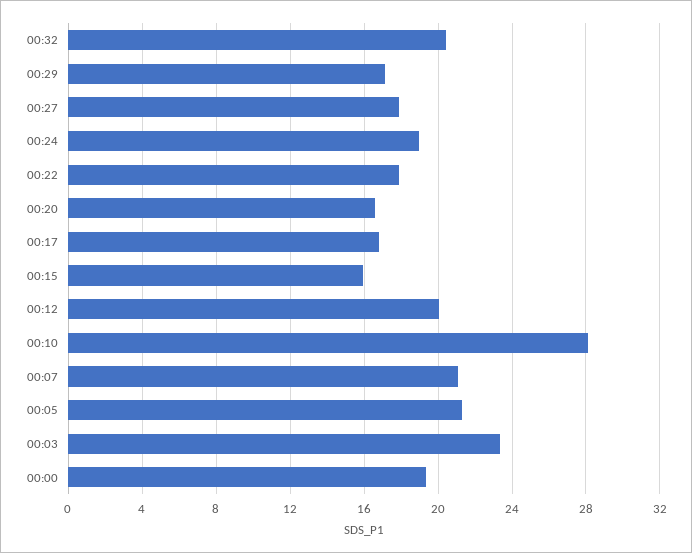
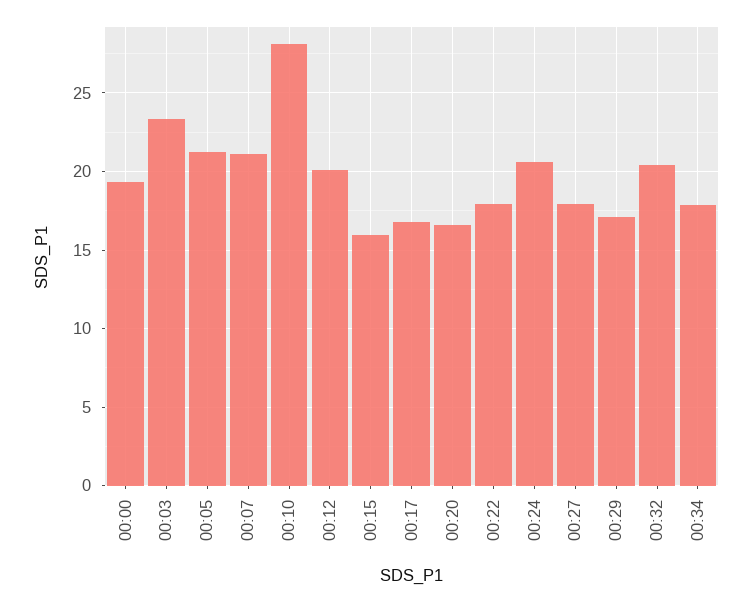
00:24: 19 -> 20.5
00:34: none -> 18

